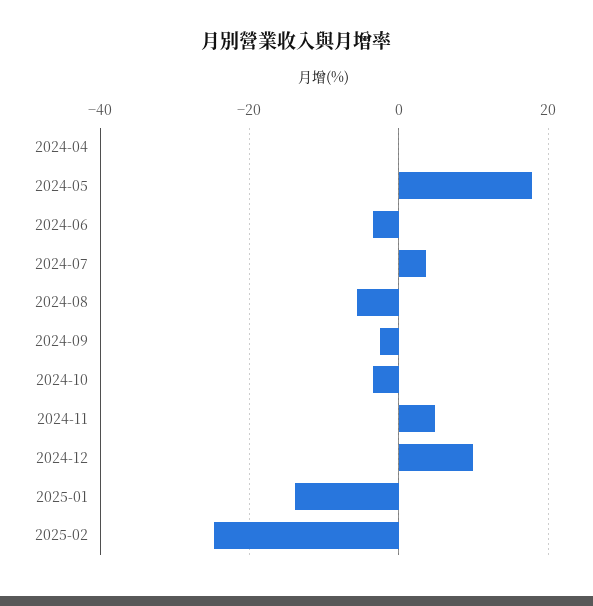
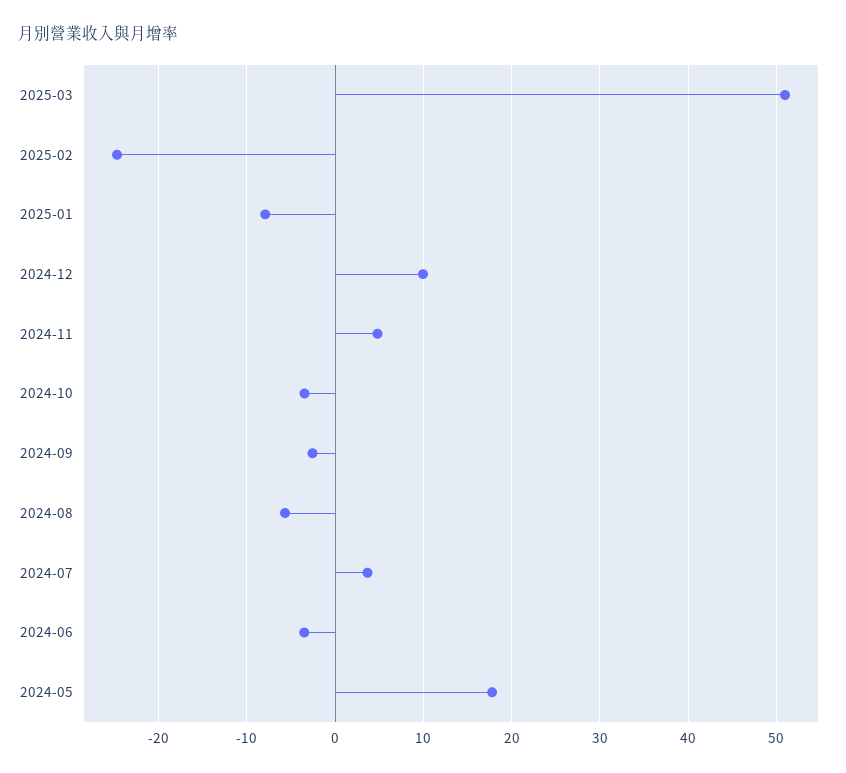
2024-04: 0 -> none
2025-01: -14 -> -8
2025-03: none -> 51

